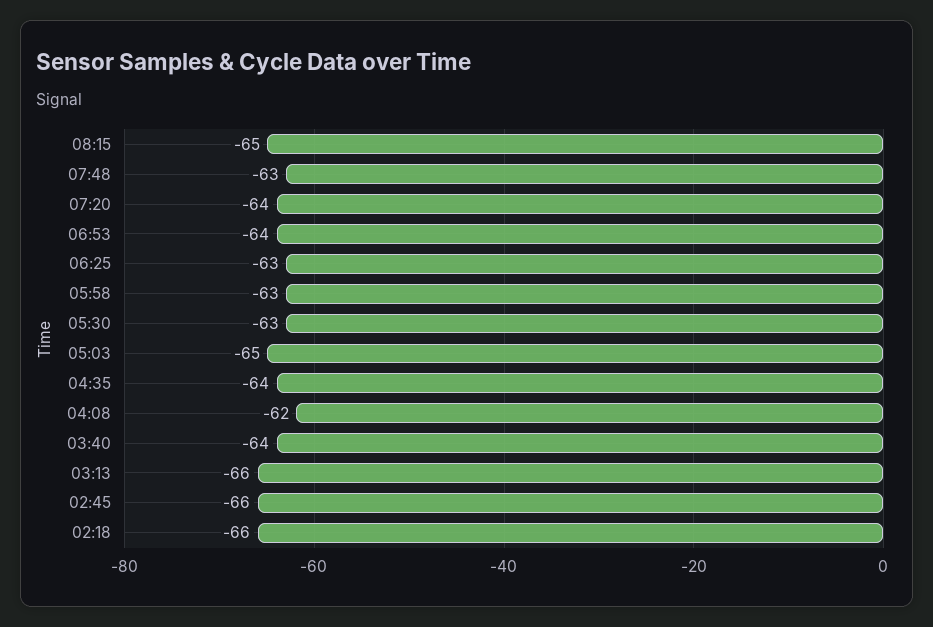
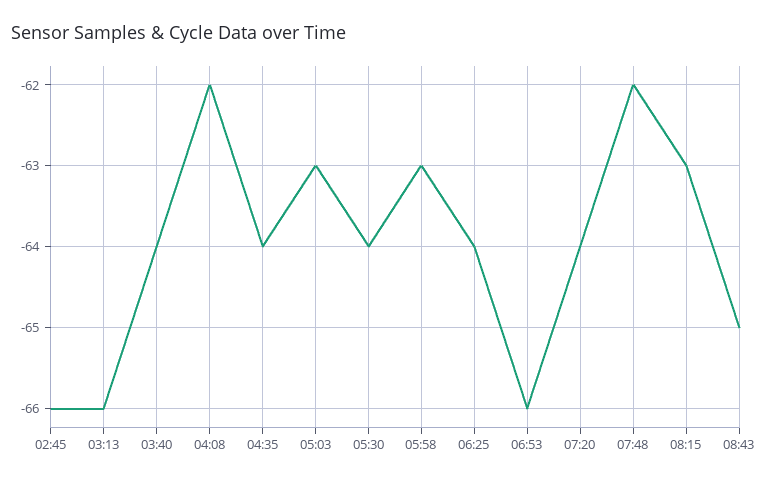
08:15: -65 -> -63
07:48: -63 -> -62
06:53: -64 -> -66
06:25: -63 -> -64
05:30: -63 -> -64
05:03: -65 -> -63
02:18: -66 -> none
08:43: none -> -65

